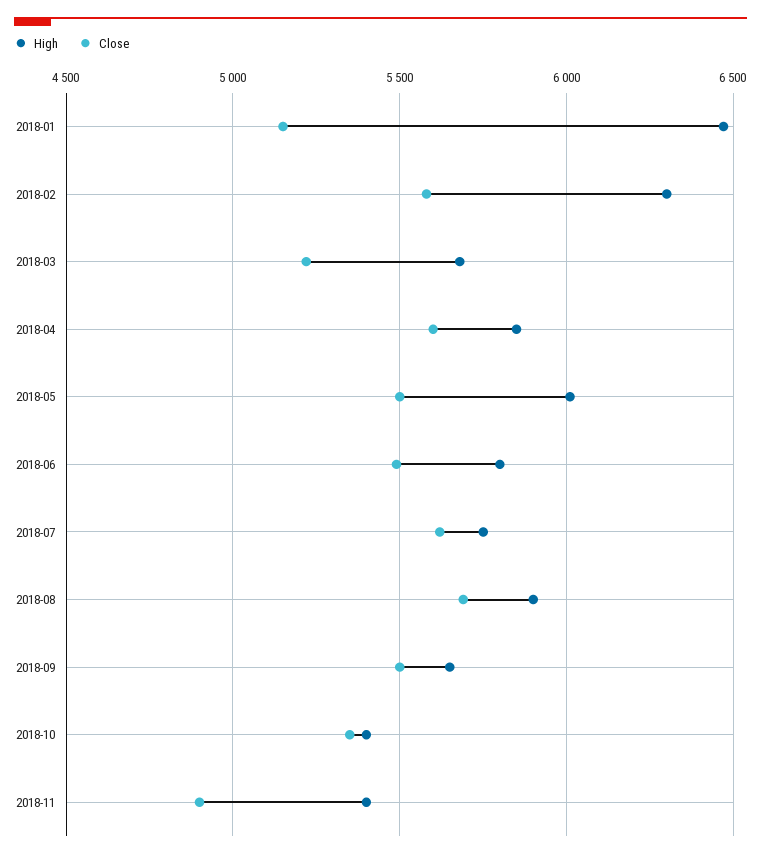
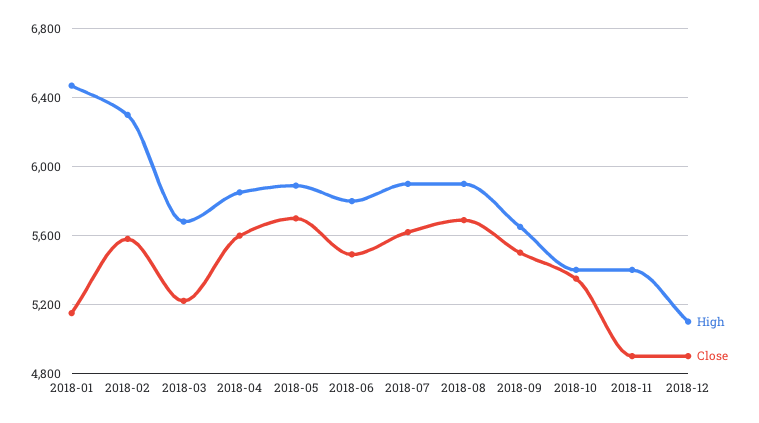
High, 2018-05: 6000 -> 5900
Close, 2018-05: 5500 -> 5700
High, 2018-07: 5750 -> 5900
High, 2018-12: none -> 5100
Close, 2018-12: none -> 4900

